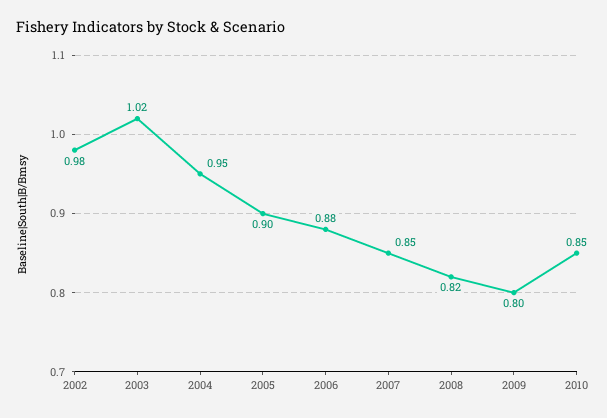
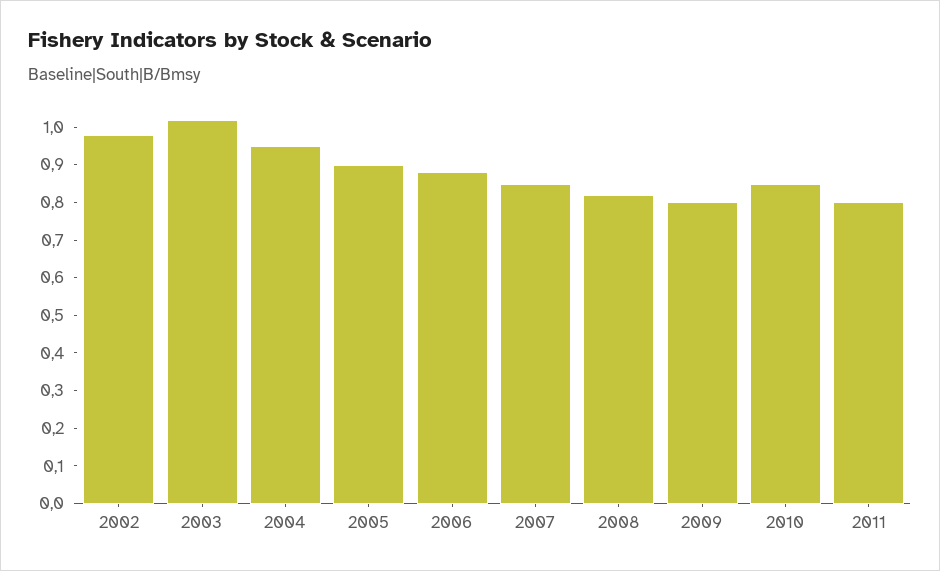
2011: none -> 0.8

